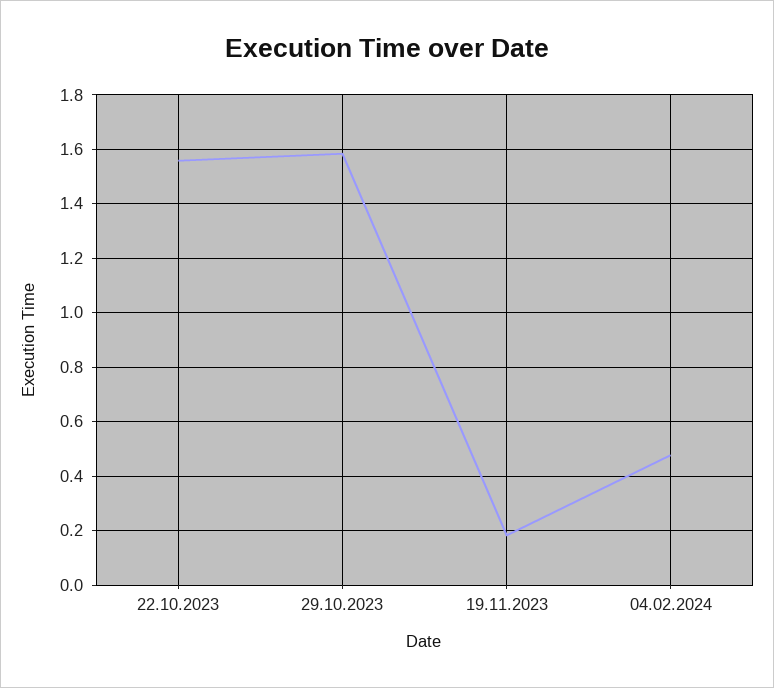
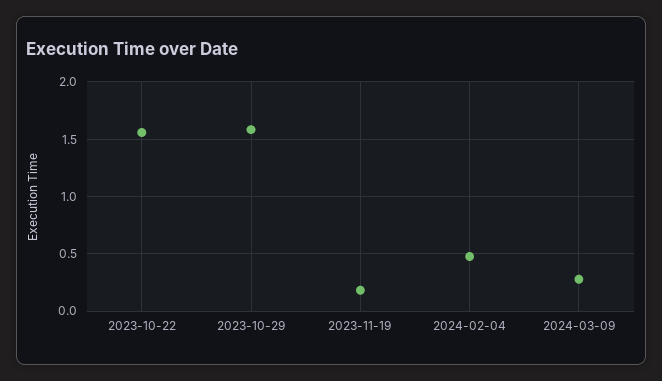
2024-03-09: none -> 0.3

